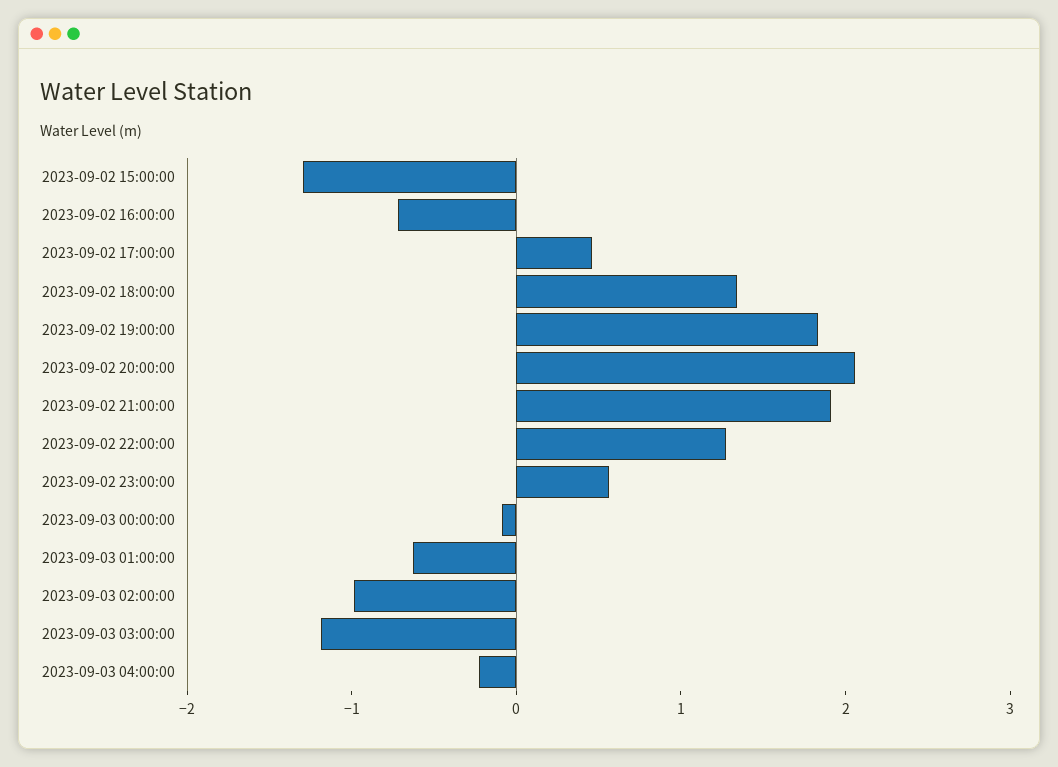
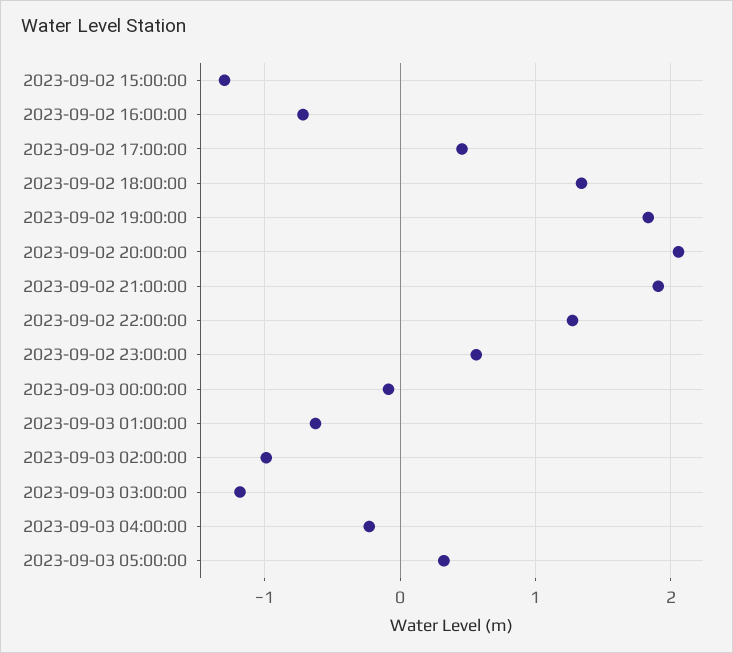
2023-09-03 05:00:00: none -> 0.3

